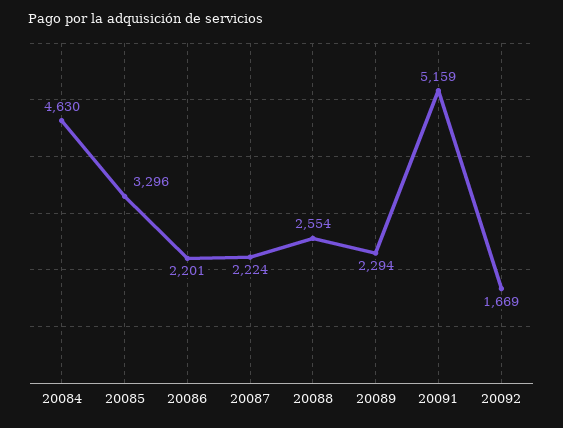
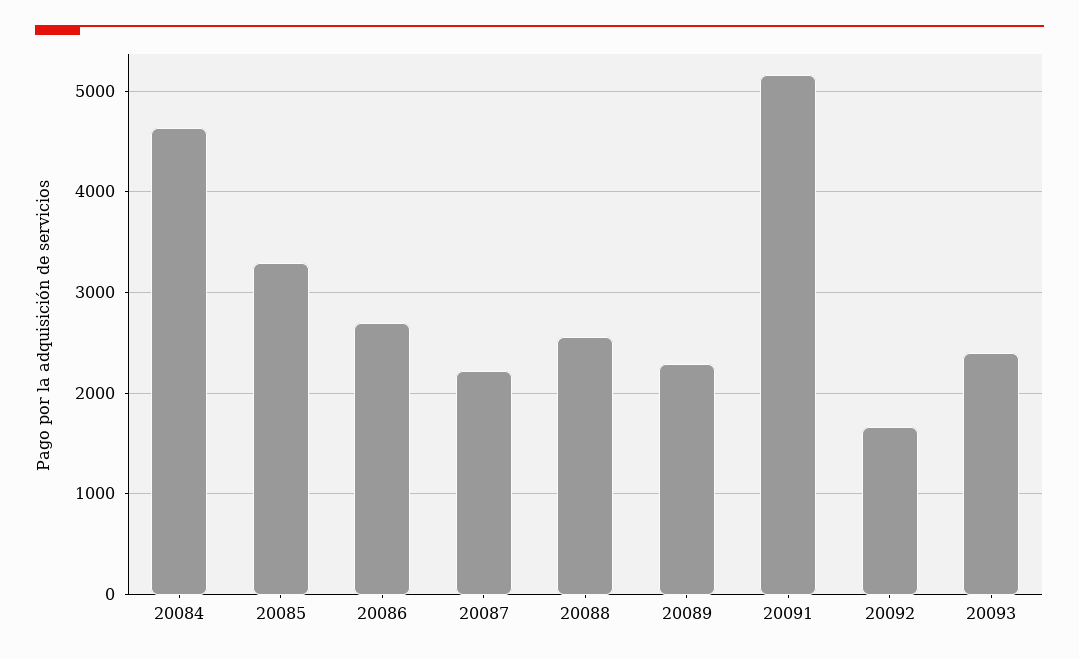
20086: 2201 -> 2700
20093: none -> 2400

